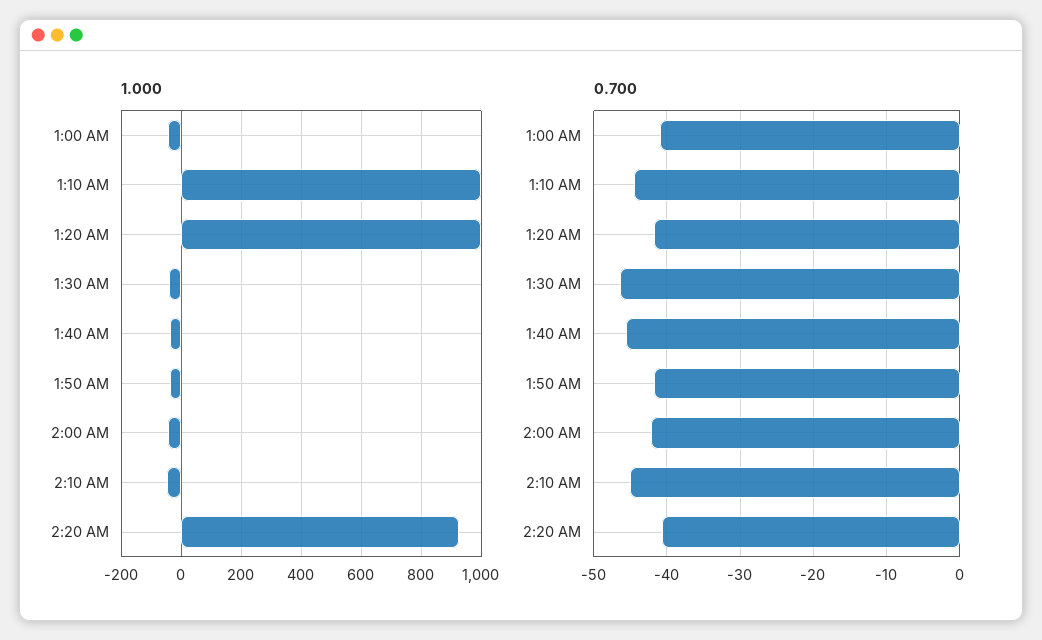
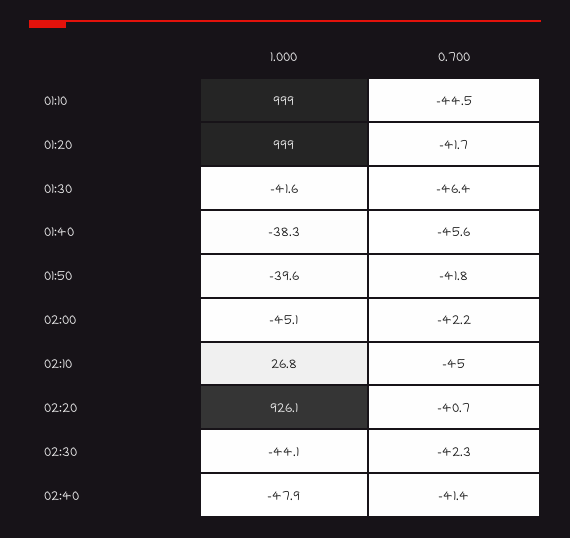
1.000, 1:00 AM: -50 -> none
1.000, 2:10 AM: -50 -> 26.8
0.700, 1:00 AM: -41 -> none
1.000, 02:30: none -> -44.1
0.700, 02:30: none -> -42.3
1.000, 02:40: none -> -47.9
0.700, 02:40: none -> -41.4

